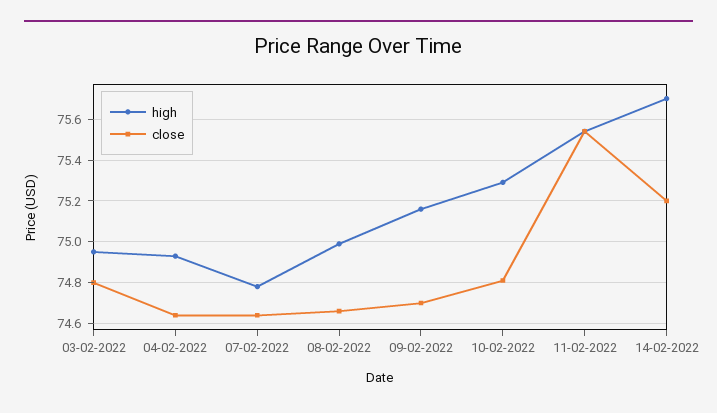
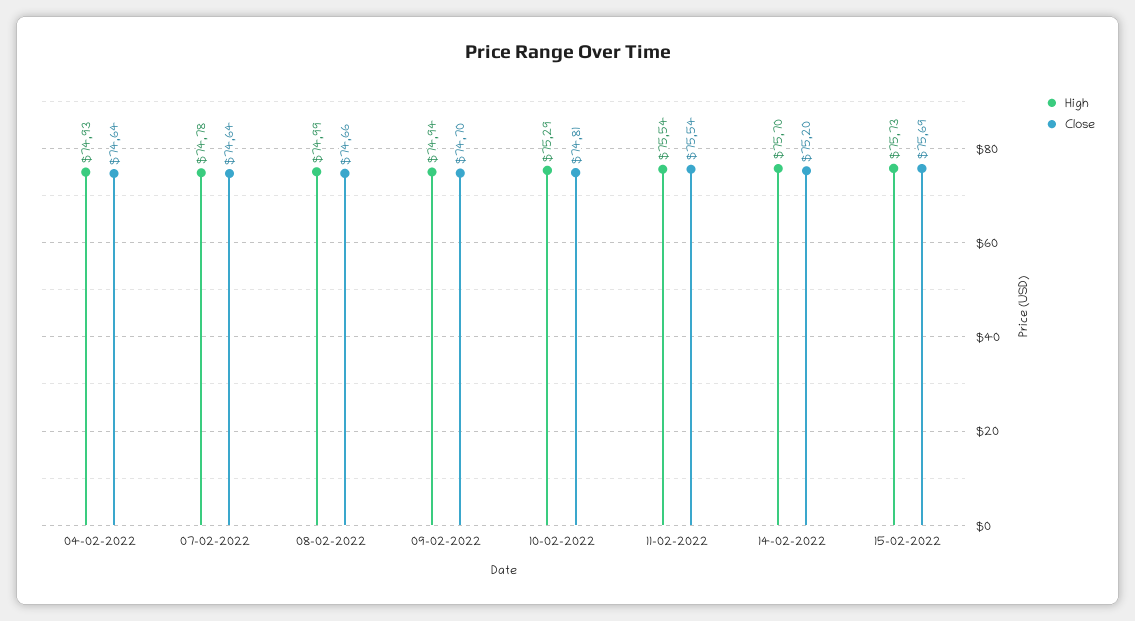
high, 03-02-2022: 74.95 -> none
close, 03-02-2022: 74.8 -> none
high, 09-02-2022: 75.15 -> 74.94
high, 15-02-2022: none -> 75.73
close, 15-02-2022: none -> 75.69

